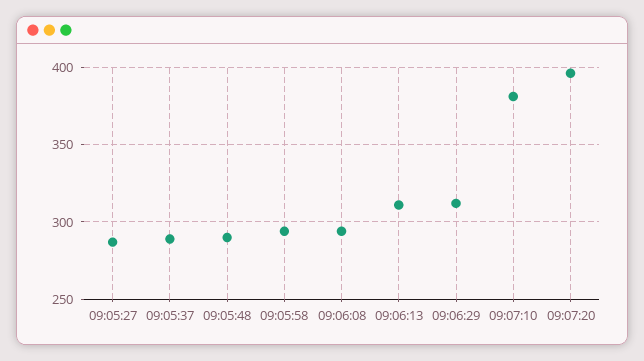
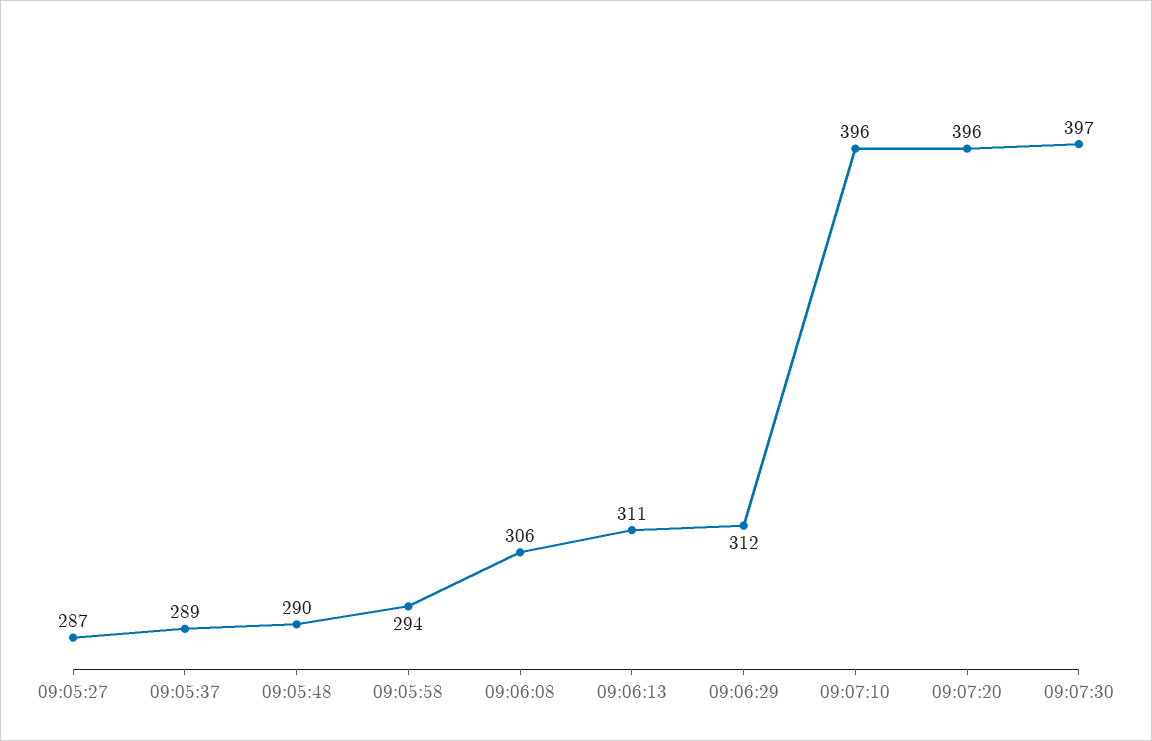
09:06:08: 295 -> 306
09:07:10: 380 -> 396
09:07:30: none -> 397

